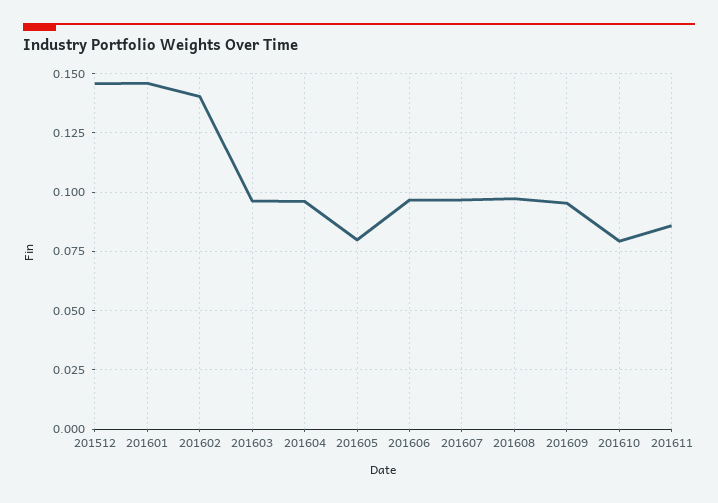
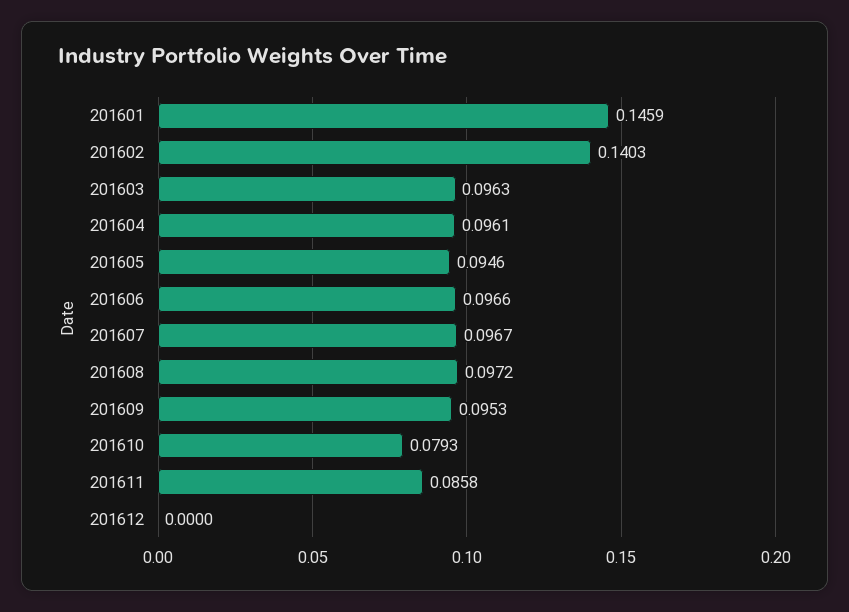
201512: 0.145 -> none
201605: 0.08 -> 0.0946
201612: none -> 0

